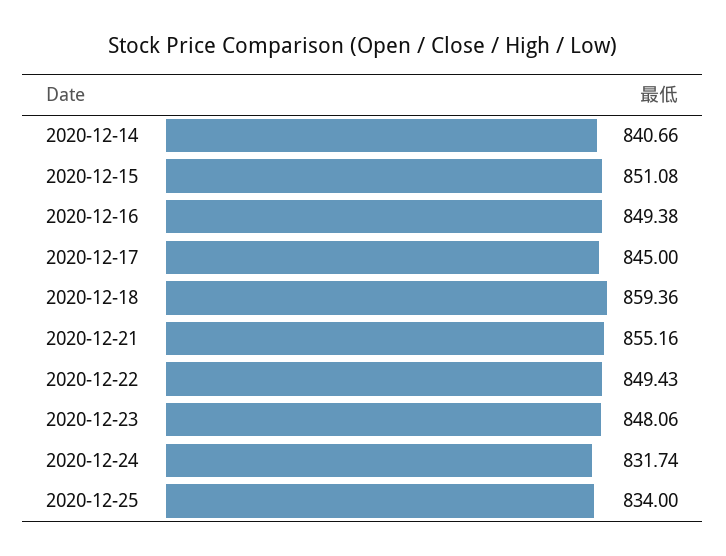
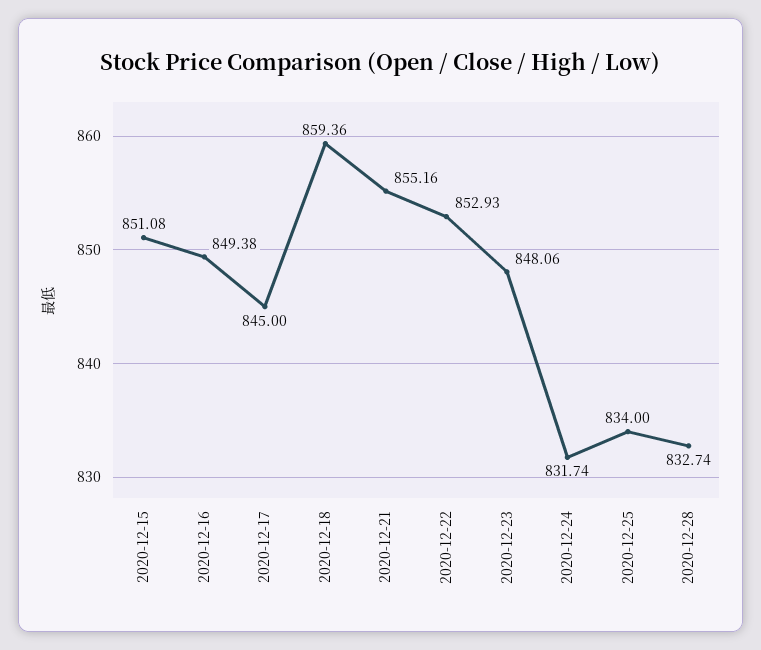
2020-12-14: 840.66 -> none
2020-12-22: 849.43 -> 852.93
2020-12-28: none -> 832.74

